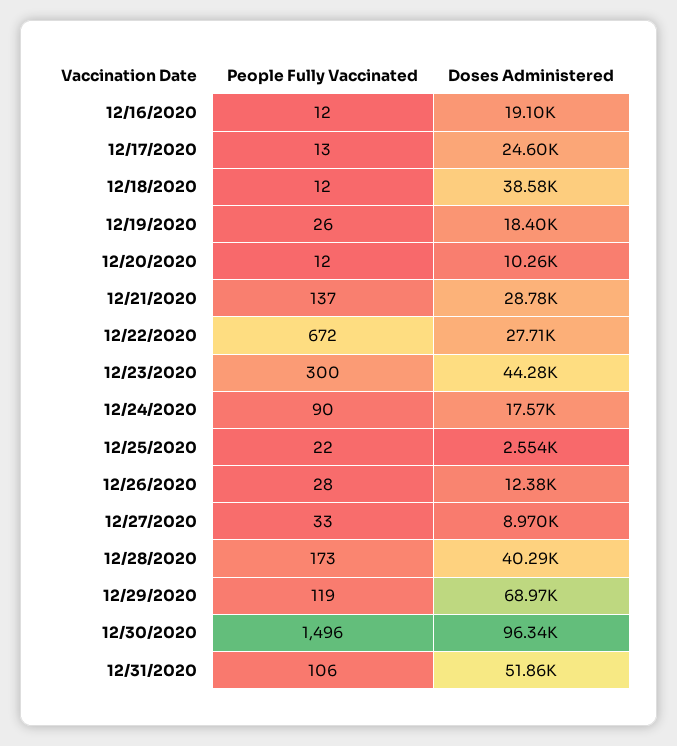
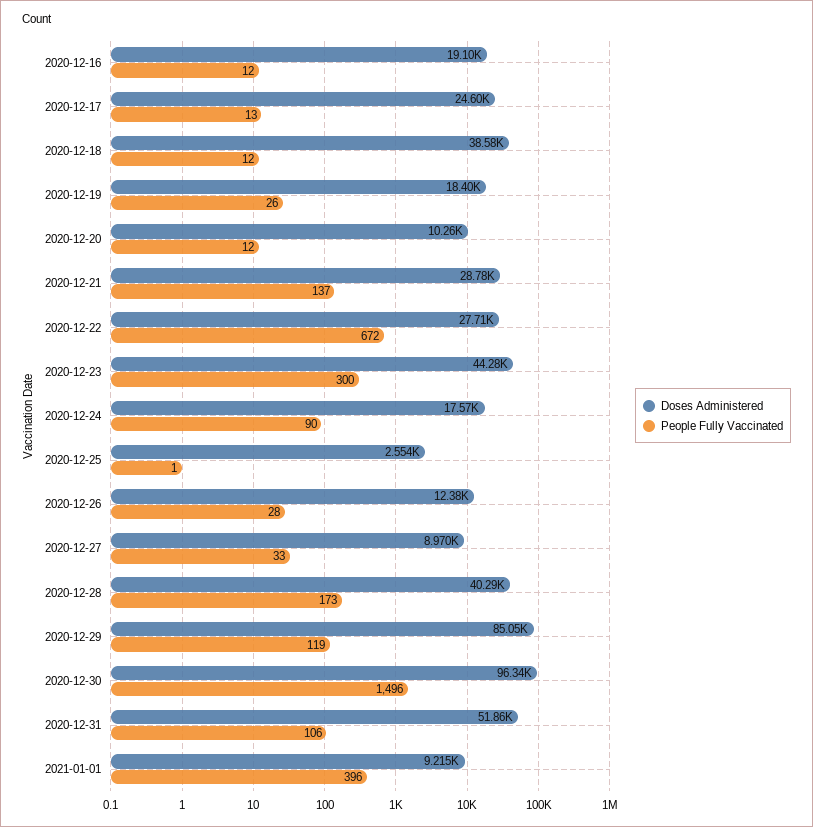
People Fully Vaccinated, 12/25/2020: 22 -> 1
Doses Administered, 12/29/2020: 68970 -> 85050
Doses Administered, 2021-01-01: none -> 9215
People Fully Vaccinated, 2021-01-01: none -> 396

